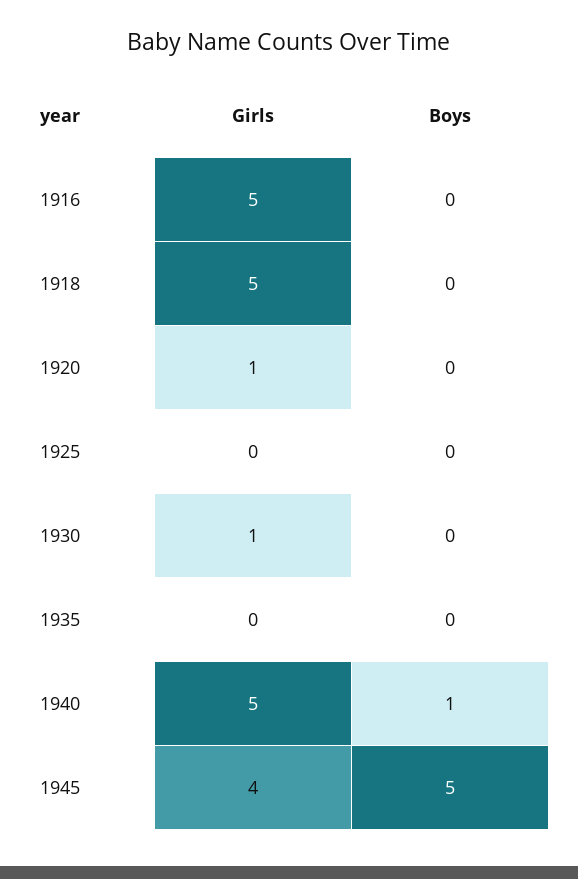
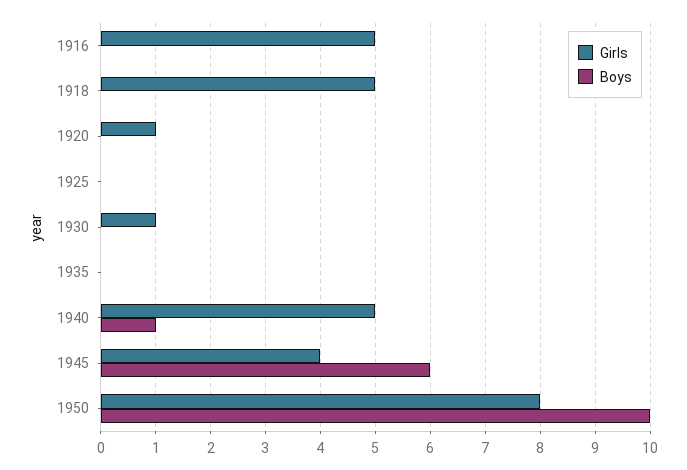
Boys, 1945: 5 -> 6
Girls, 1950: none -> 8
Boys, 1950: none -> 10

